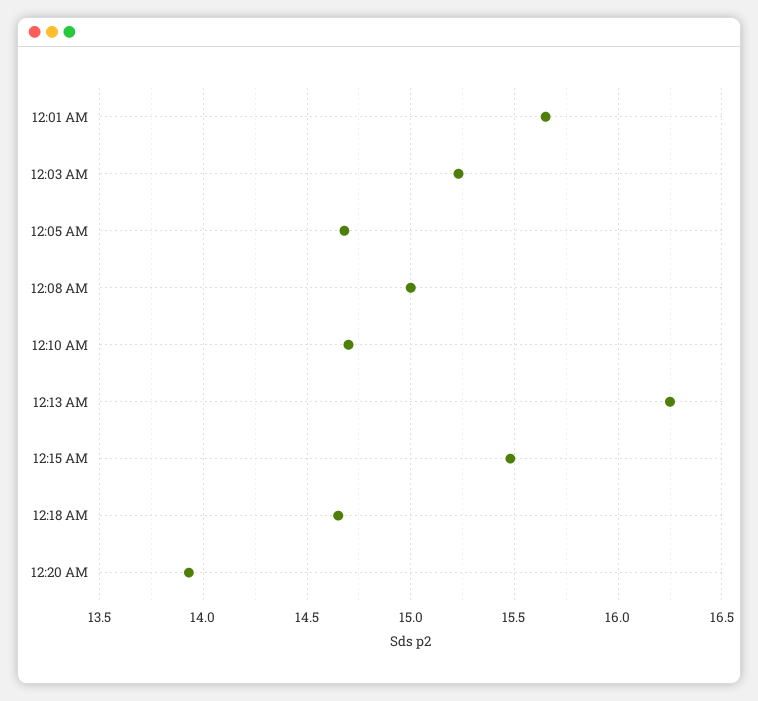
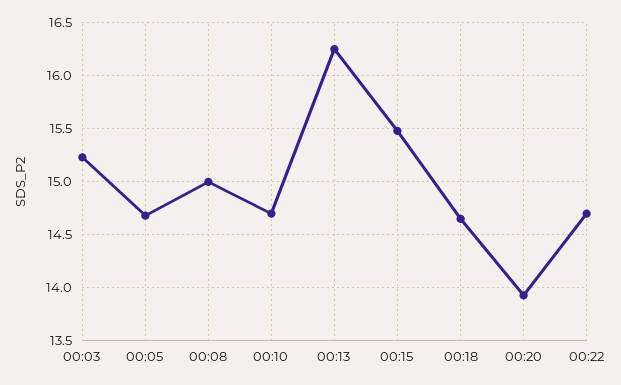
12:01 AM: 15.65 -> none
00:22: none -> 14.7

